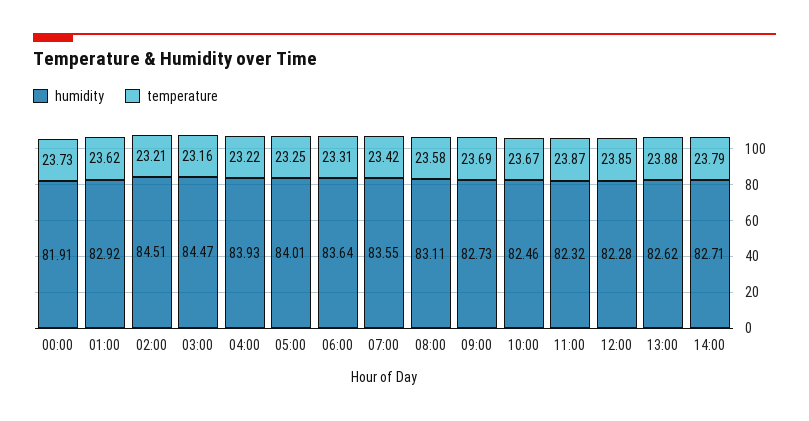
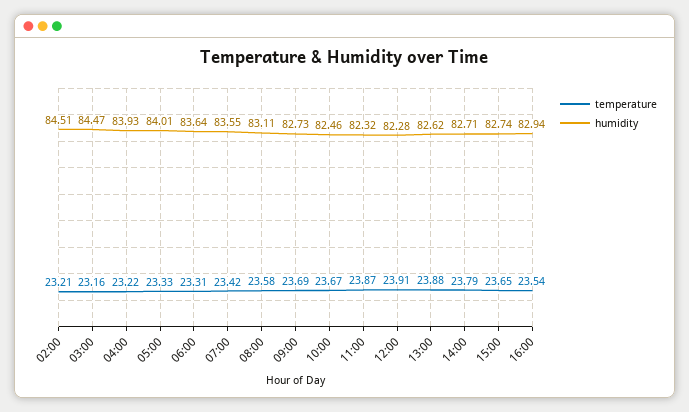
humidity, 00:00: 81.91 -> none
temperature, 00:00: 23.73 -> none
humidity, 01:00: 82.92 -> none
temperature, 01:00: 23.62 -> none
temperature, 05:00: 23.25 -> 23.33
temperature, 12:00: 23.85 -> 23.91
temperature, 15:00: none -> 23.65
humidity, 15:00: none -> 82.74
temperature, 16:00: none -> 23.54
humidity, 16:00: none -> 82.94

